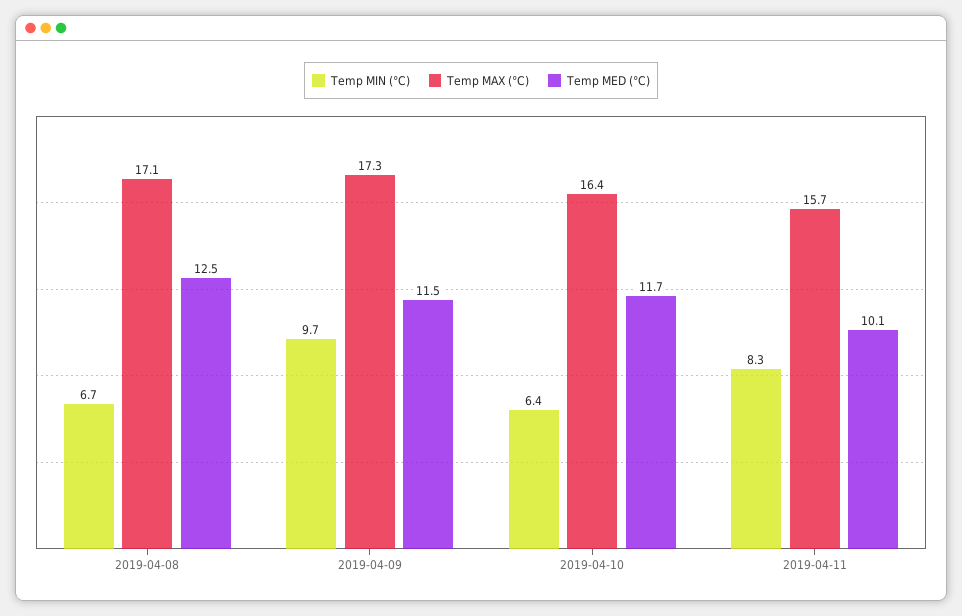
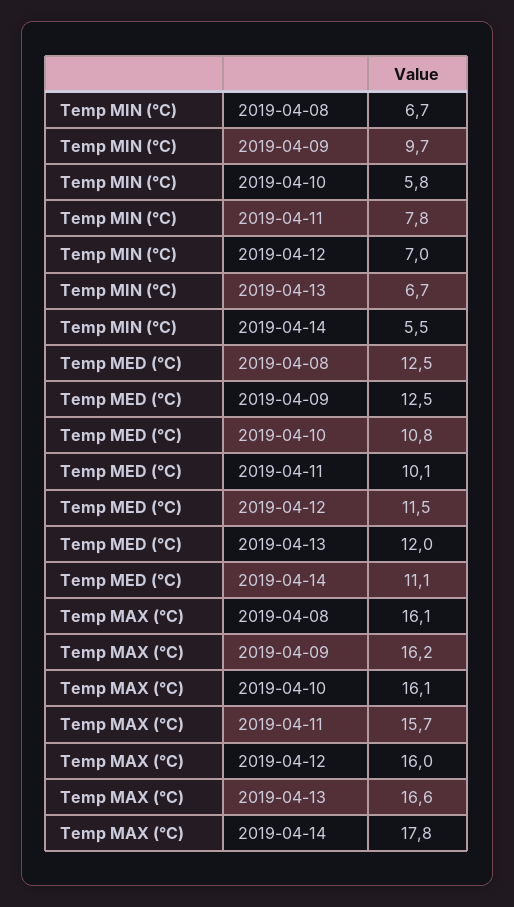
Temp MAX (°C), 2019-04-08: 17.1 -> 16.1
Temp MAX (°C), 2019-04-09: 17.3 -> 16.2
Temp MED (°C), 2019-04-09: 11.5 -> 12.5
Temp MIN (°C), 2019-04-10: 6.4 -> 5.8
Temp MAX (°C), 2019-04-10: 16.4 -> 16.1
Temp MED (°C), 2019-04-10: 11.7 -> 10.8
Temp MIN (°C), 2019-04-11: 8.3 -> 7.8
Temp MIN (°C), 2019-04-12: none -> 7
Temp MIN (°C), 2019-04-13: none -> 6.7
Temp MIN (°C), 2019-04-14: none -> 5.5
Temp MED (°C), 2019-04-12: none -> 11.5
Temp MED (°C), 2019-04-13: none -> 12
Temp MED (°C), 2019-04-14: none -> 11.1
Temp MAX (°C), 2019-04-12: none -> 16
Temp MAX (°C), 2019-04-13: none -> 16.6
Temp MAX (°C), 2019-04-14: none -> 17.8

